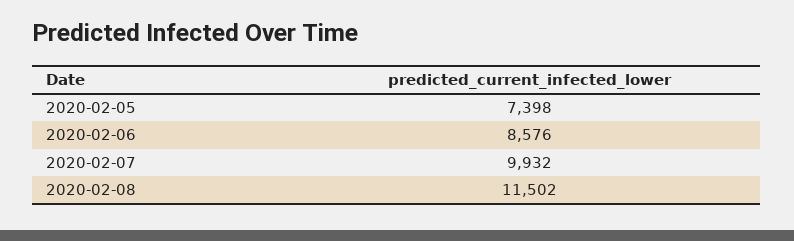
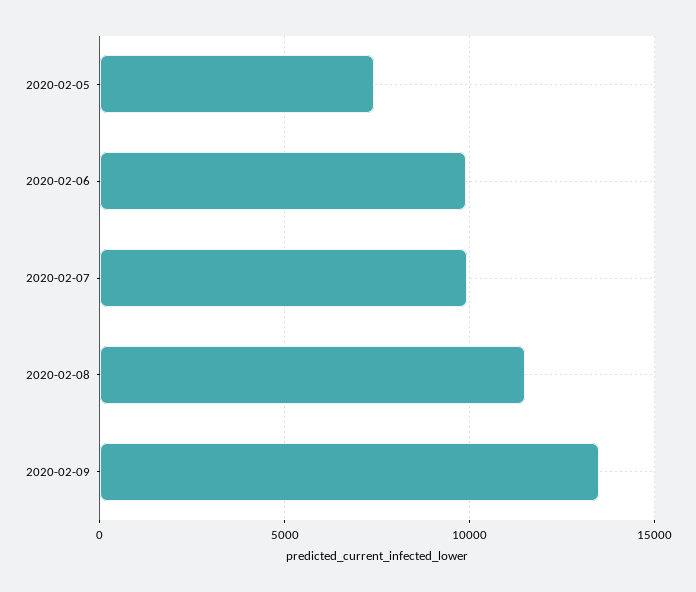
2020-02-06: 8576 -> 10000
2020-02-09: none -> 13500

